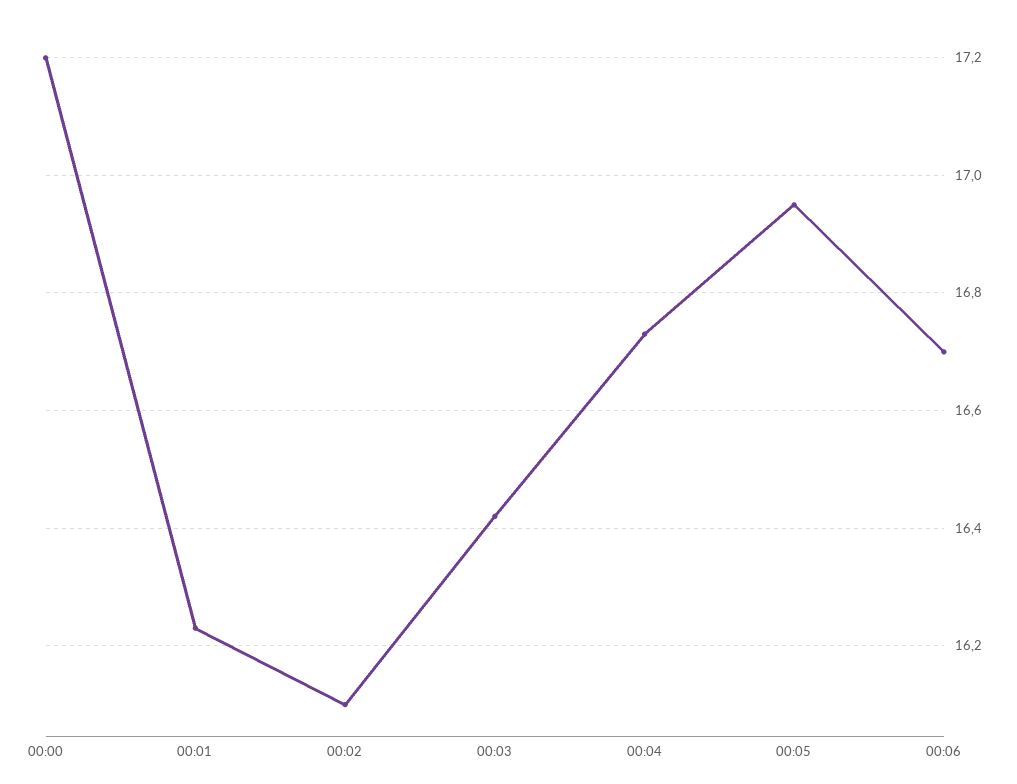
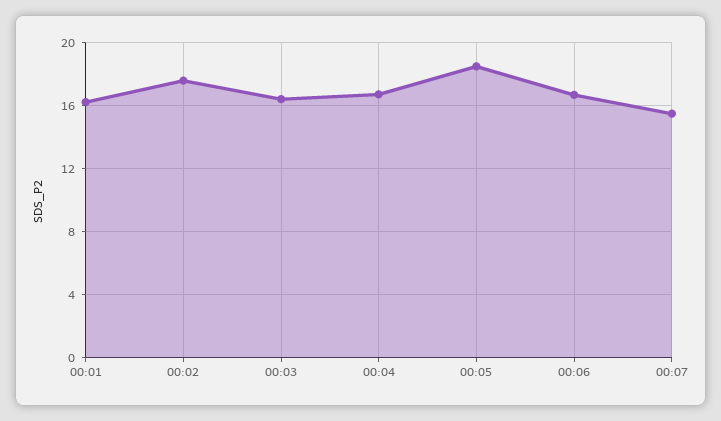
00:00: 17.2 -> none
00:02: 16.1 -> 17.5
00:05: 16.95 -> 18.5
00:07: none -> 15.5

